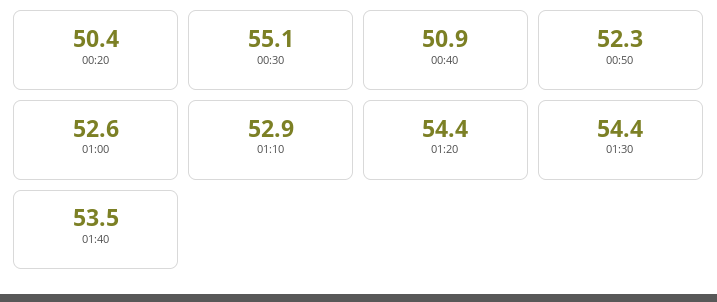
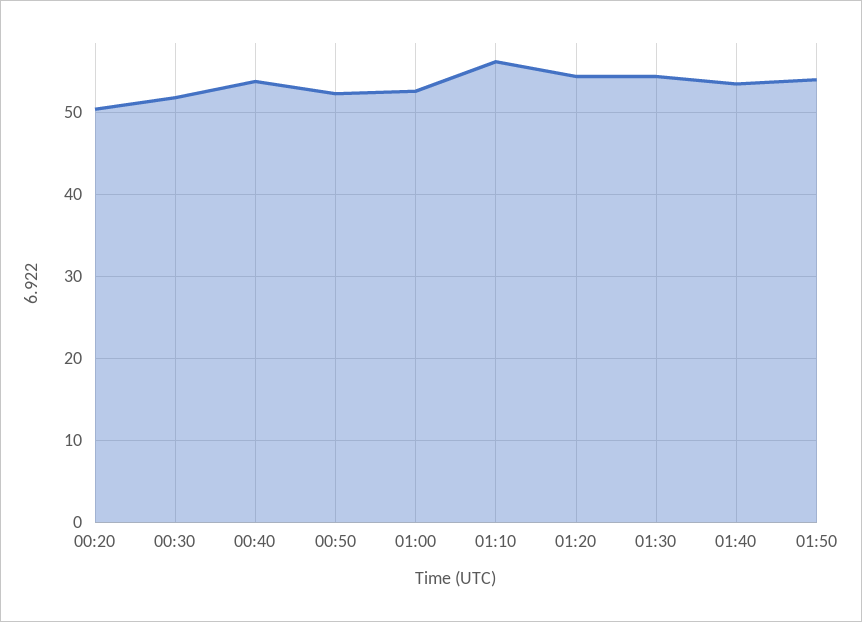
00:30: 55.1 -> 52
00:40: 50.9 -> 54
01:10: 52.9 -> 56
01:50: none -> 54

